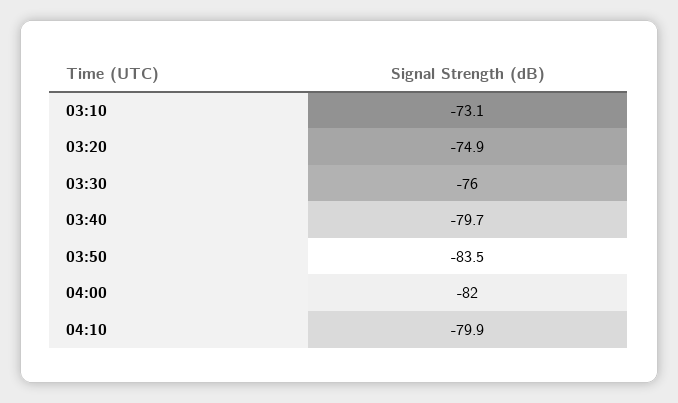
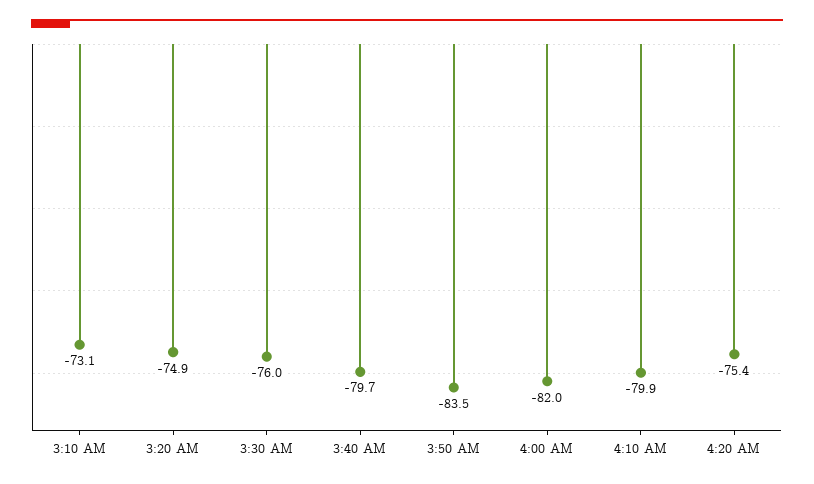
4:20 AM: none -> -75.4

